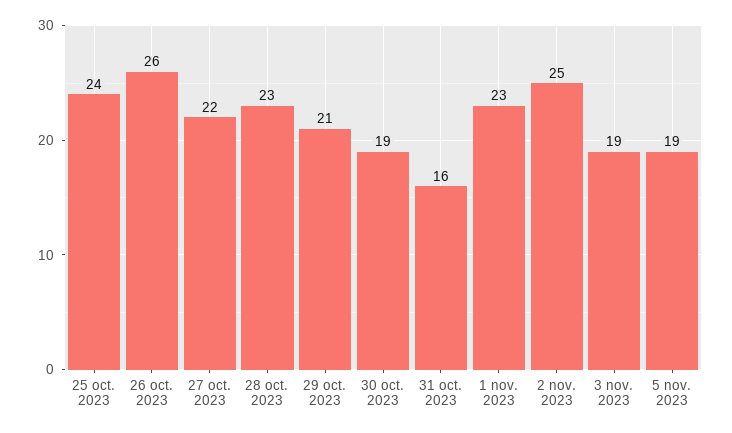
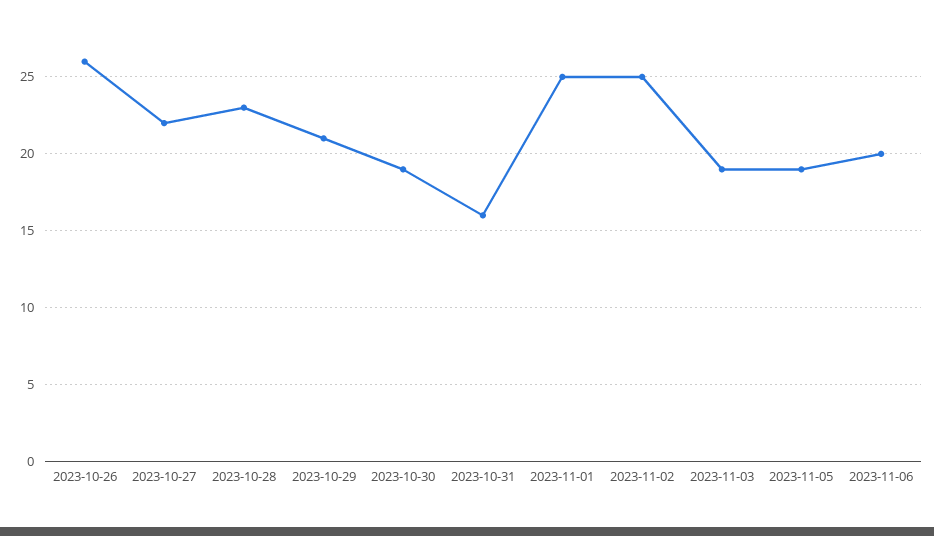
25 oct. 2023: 24 -> none
1 nov. 2023: 23 -> 25
2023-11-06: none -> 20

